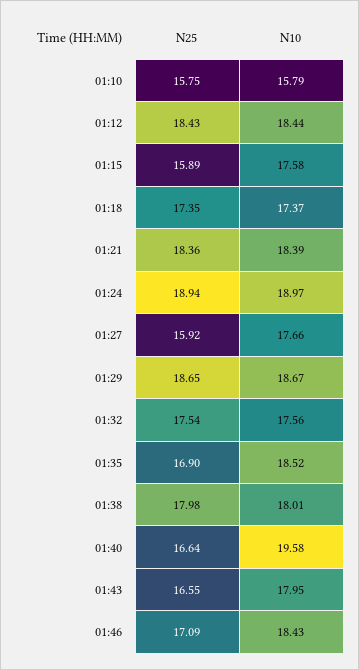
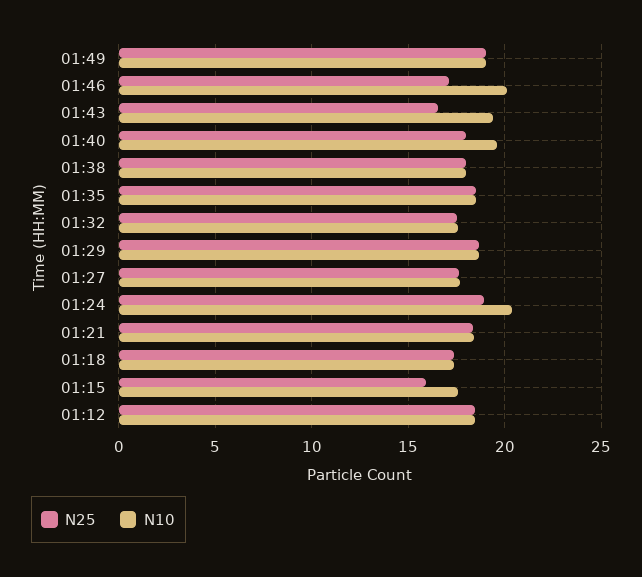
N25, 01:10: 15.75 -> none
N10, 01:10: 15.79 -> none
N10, 01:24: 18.97 -> 20.5
N25, 01:27: 15.92 -> 17.5
N25, 01:35: 16.9 -> 18.5
N25, 01:40: 16.64 -> 18
N10, 01:43: 17.95 -> 19.5
N10, 01:46: 18.43 -> 20
N25, 01:49: none -> 19
N10, 01:49: none -> 19

